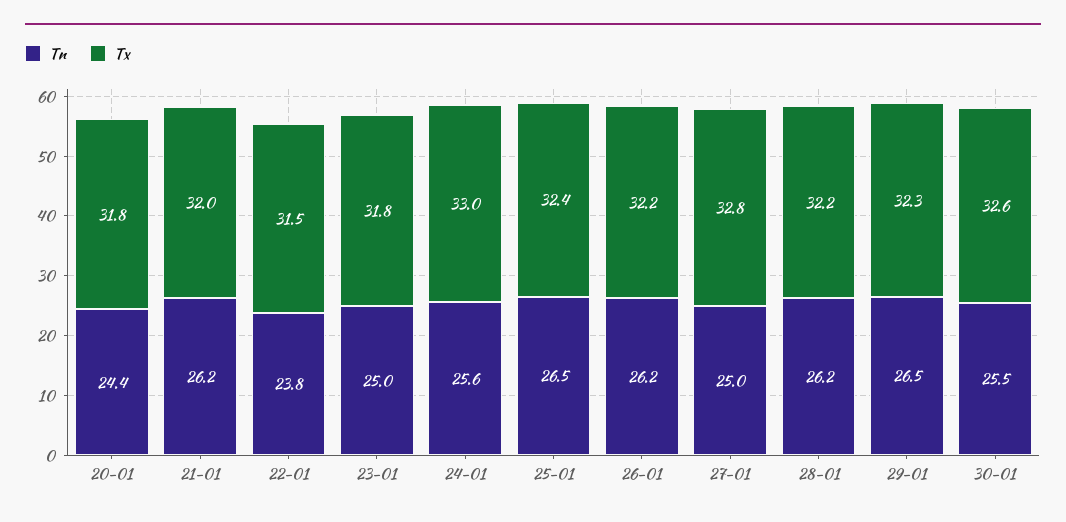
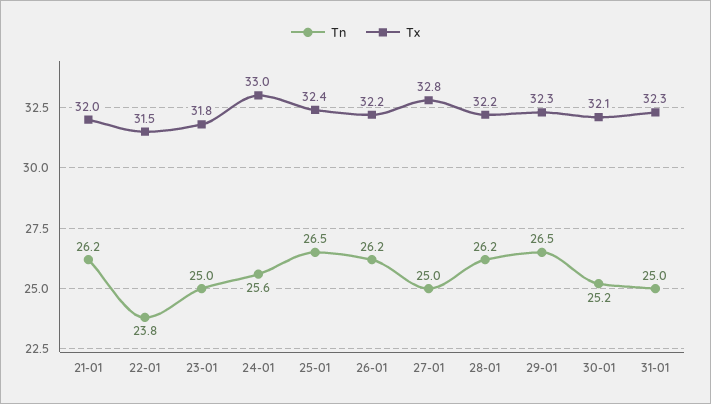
Tn, 20-01: 24.4 -> none
Tx, 20-01: 31.8 -> none
Tn, 30-01: 25.5 -> 25.2
Tx, 30-01: 32.6 -> 32.1
Tn, 31-01: none -> 25
Tx, 31-01: none -> 32.3

